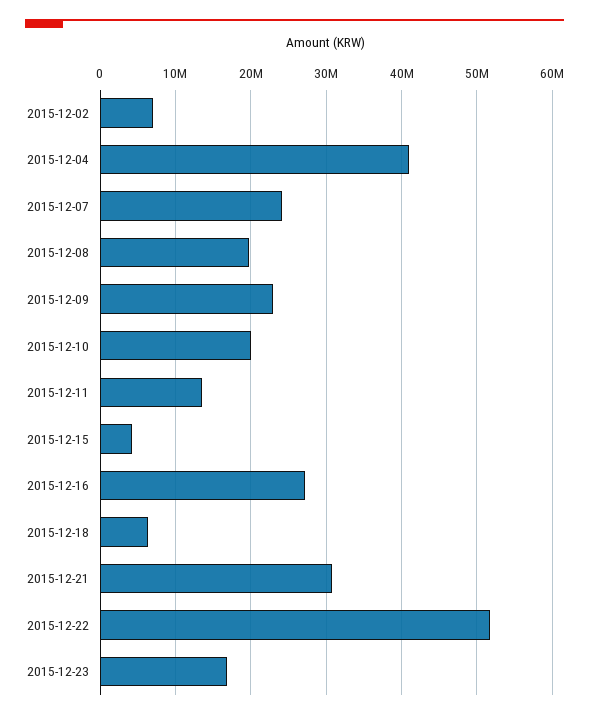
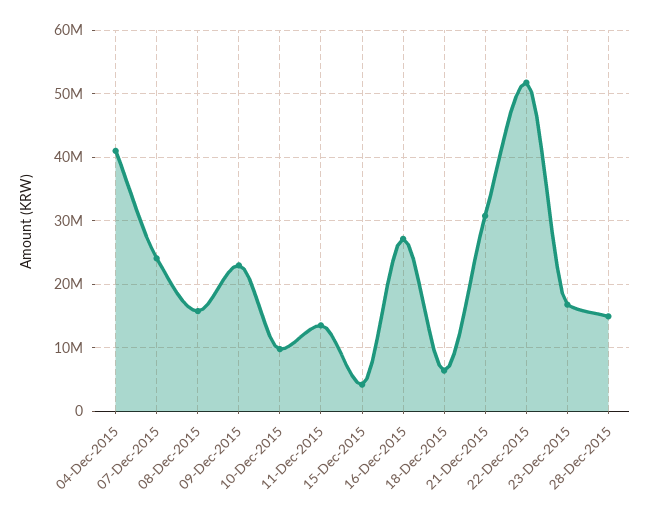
2015-12-02: 7000000 -> none
2015-12-08: 20000000 -> 16000000
2015-12-10: 20000000 -> 10000000
28-Dec-2015: none -> 15000000

